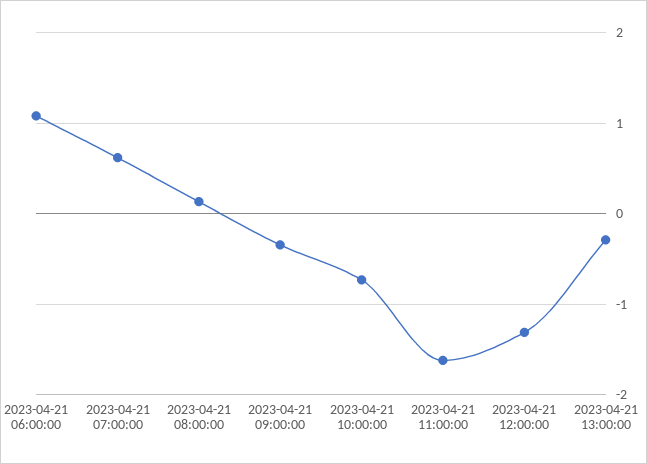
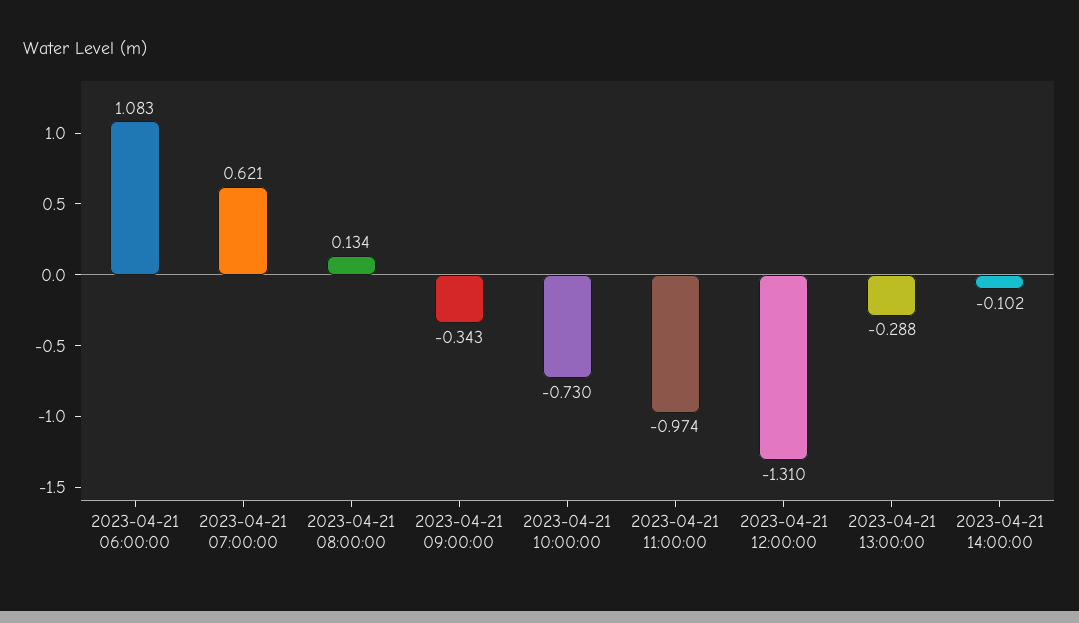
2023-04-21 11:00:00: -1.6 -> -0.974
2023-04-21 14:00:00: none -> -0.102

